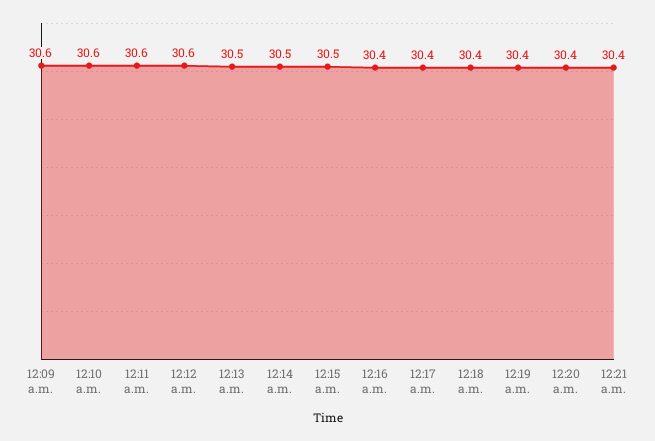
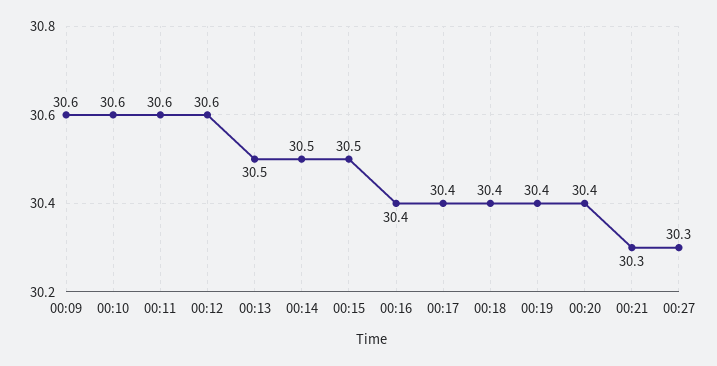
12:21 a.m.: 30.4 -> 30.3
00:27: none -> 30.3

